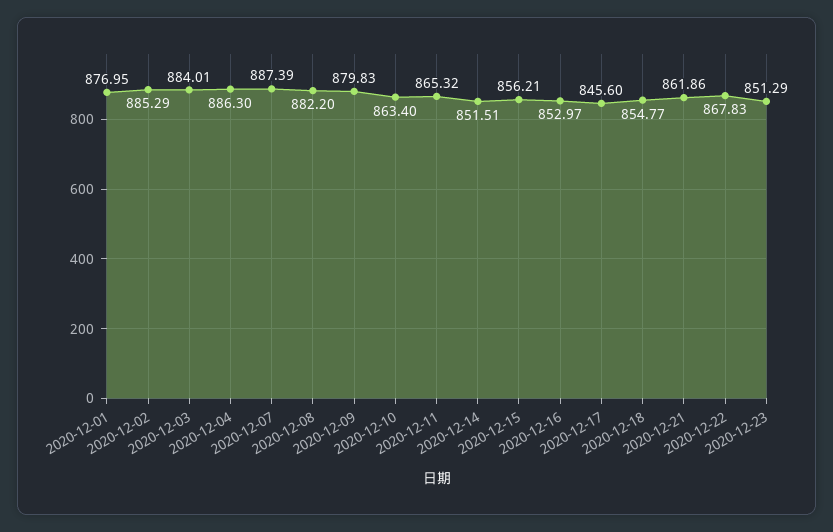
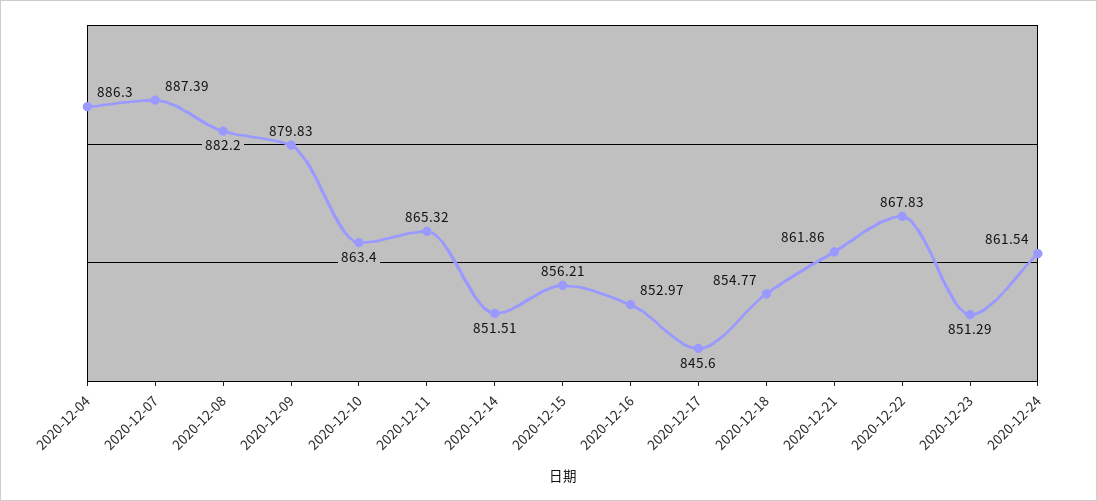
2020-12-01: 876.95 -> none
2020-12-02: 885.29 -> none
2020-12-03: 884.01 -> none
2020-12-24: none -> 861.54

